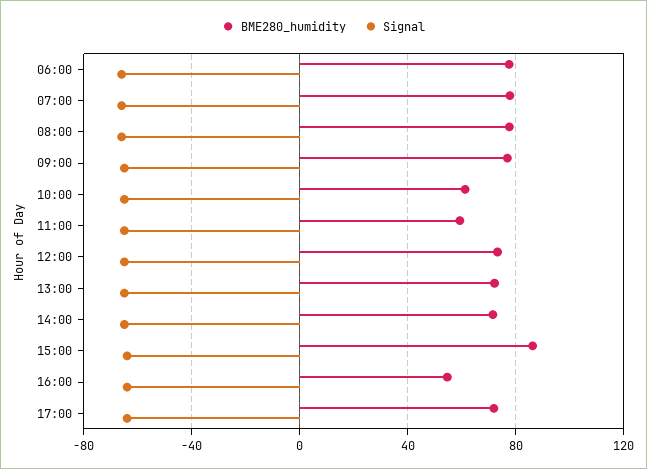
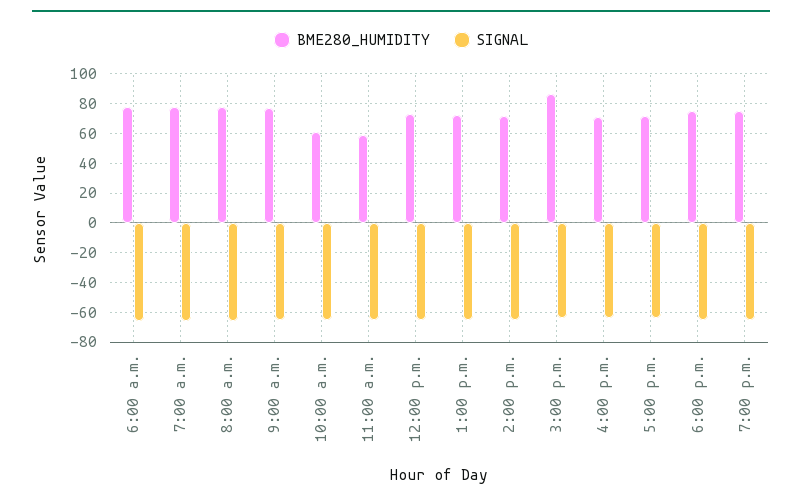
BME280_humidity, 16:00: 55 -> 70
BME280_humidity, 6:00 p.m.: none -> 75
Signal, 6:00 p.m.: none -> -65
BME280_humidity, 7:00 p.m.: none -> 75
Signal, 7:00 p.m.: none -> -65

